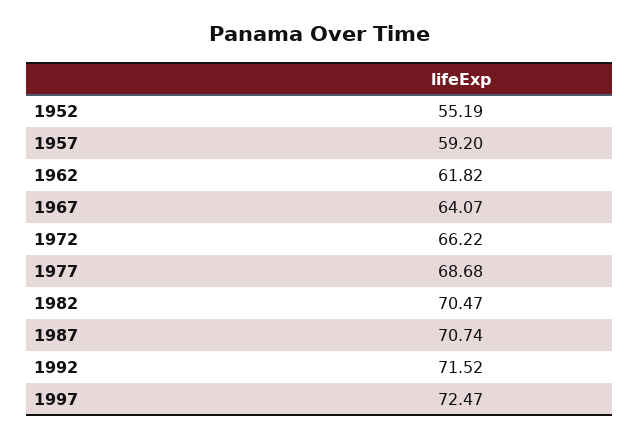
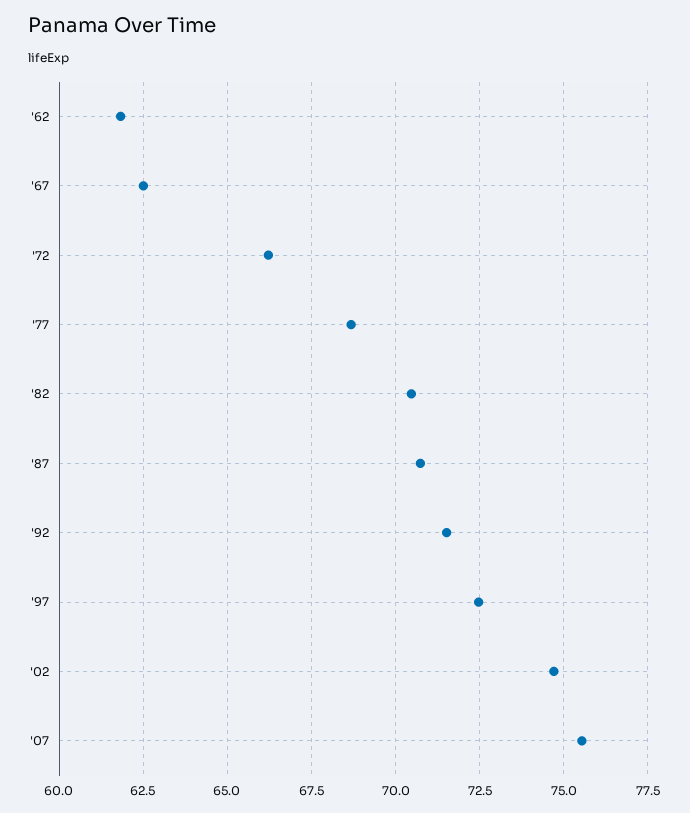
1952: 55.19 -> none
1957: 59.2 -> none
1967: 64.07 -> 62.5
'02: none -> 74.75
'07: none -> 75.5

